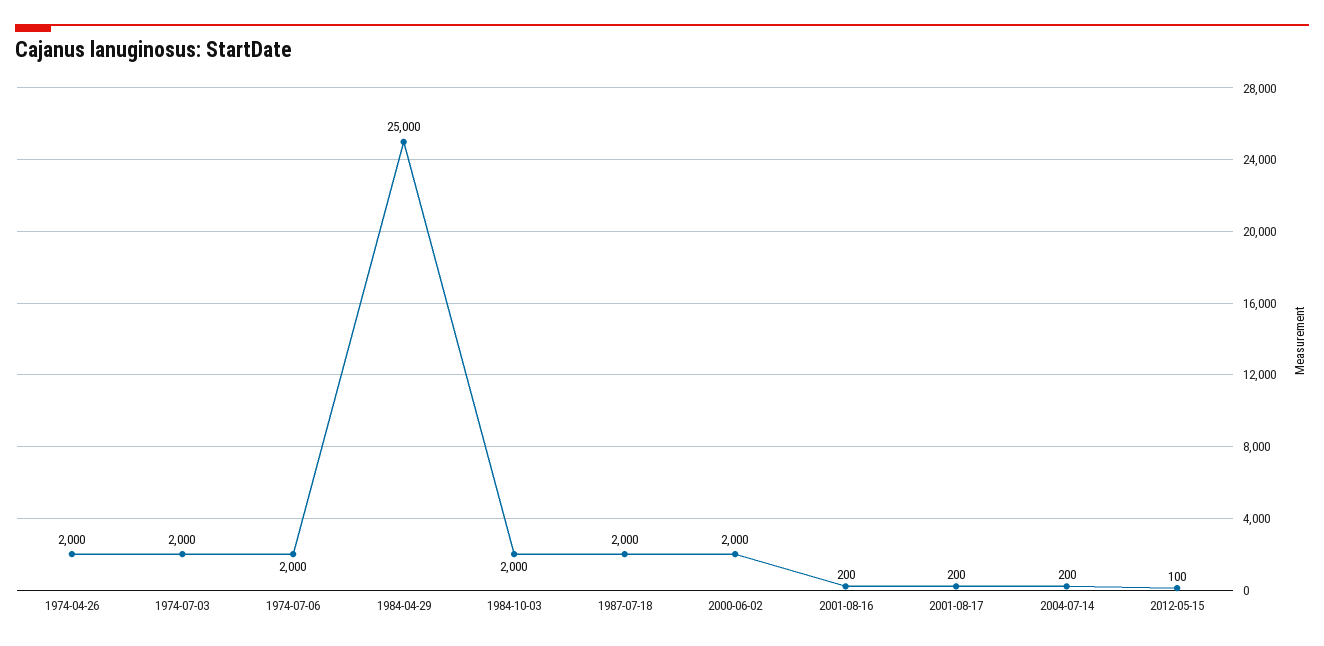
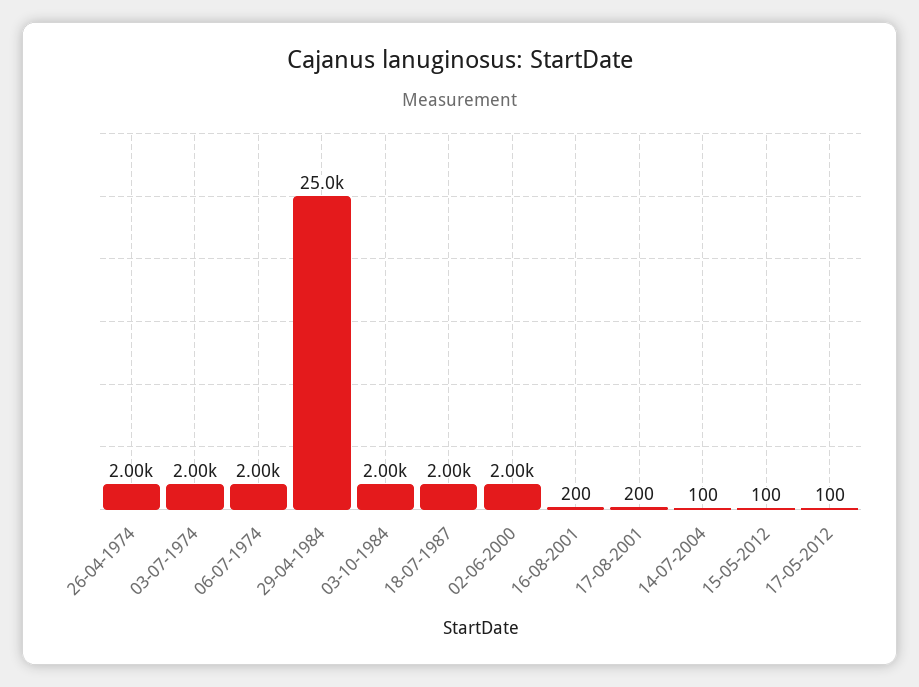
2004-07-14: 200 -> 100
17-05-2012: none -> 100

